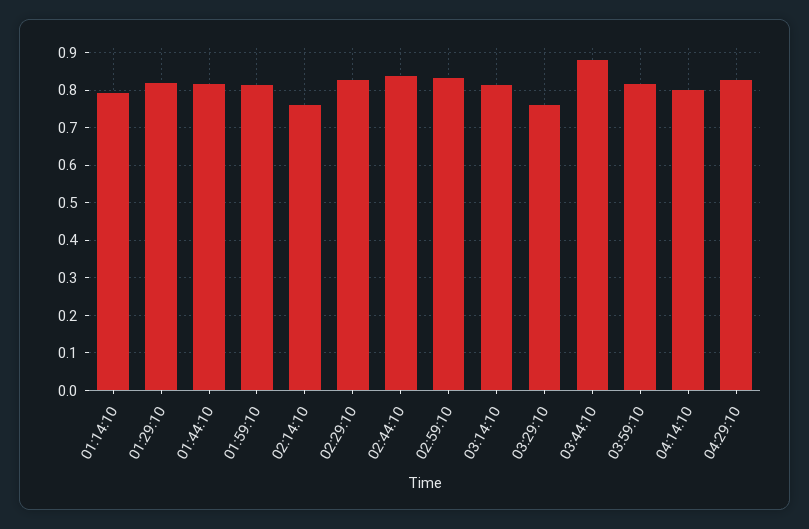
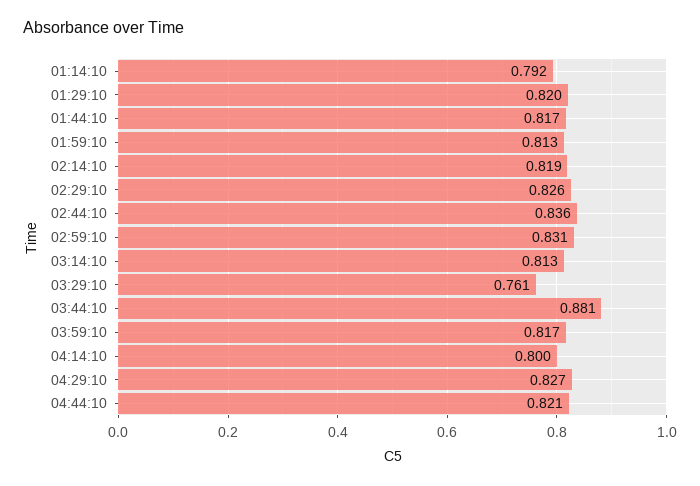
02:14:10: 0.76 -> 0.819
04:44:10: none -> 0.821

